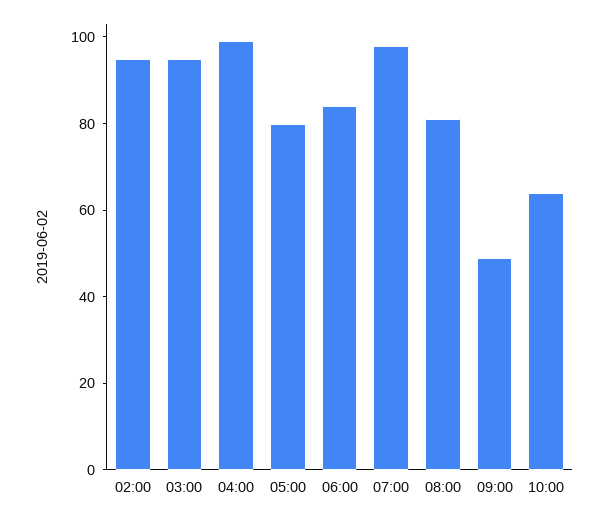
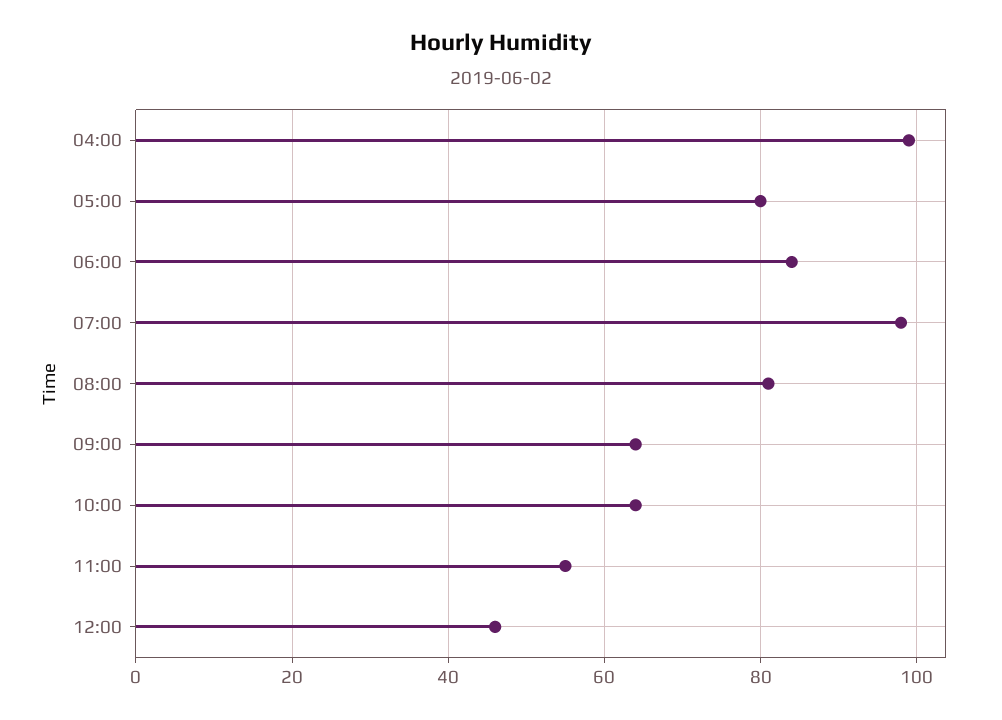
02:00: 95 -> none
03:00: 95 -> none
09:00: 50 -> 65
11:00: none -> 55
12:00: none -> 45

